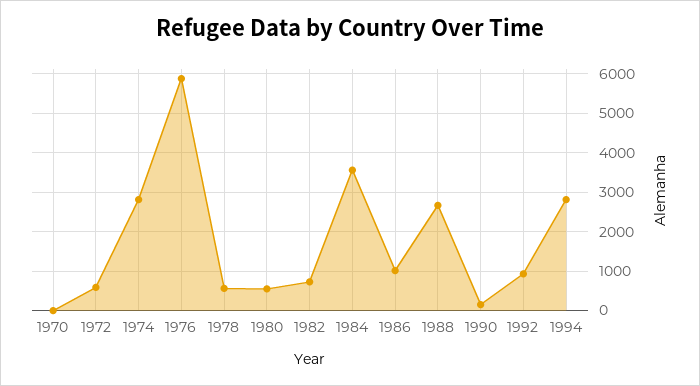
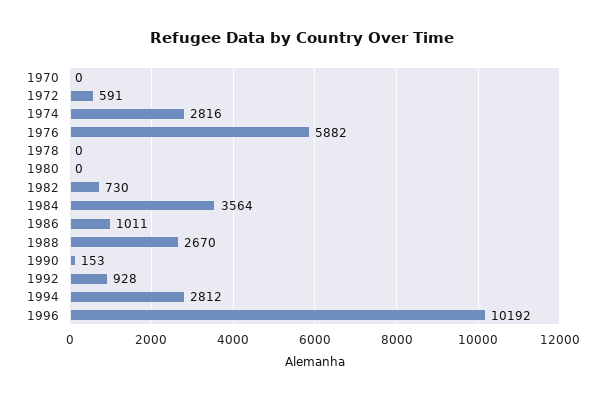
1978: 600 -> 0
1980: 600 -> 0
1996: none -> 10192

